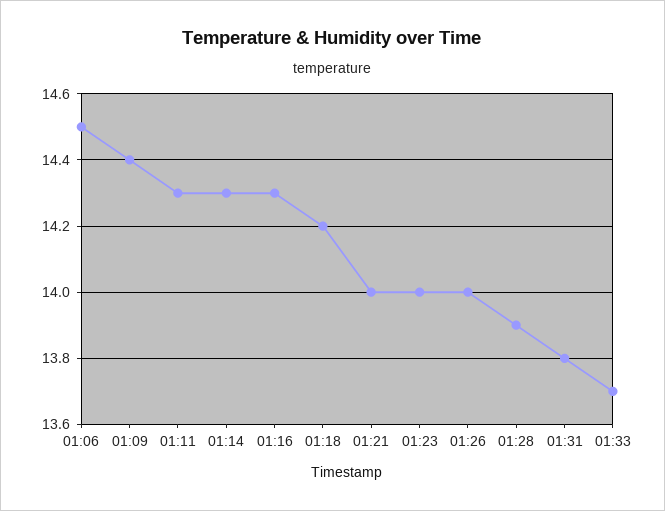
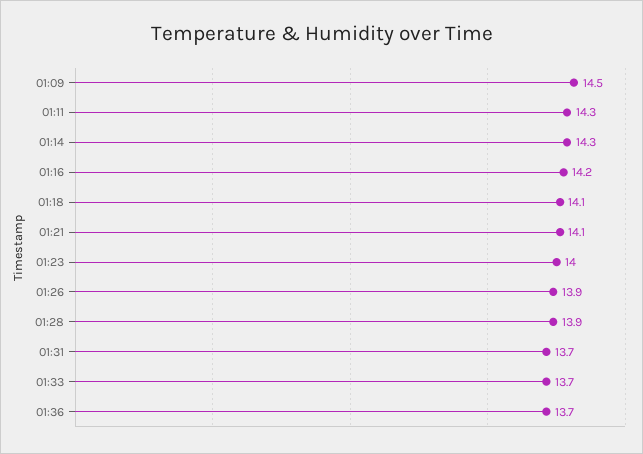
01:06: 14.5 -> none
01:09: 14.4 -> 14.5
01:16: 14.3 -> 14.2
01:18: 14.2 -> 14.1
01:21: 14 -> 14.1
01:26: 14 -> 13.9
01:31: 13.8 -> 13.7
01:36: none -> 13.7

